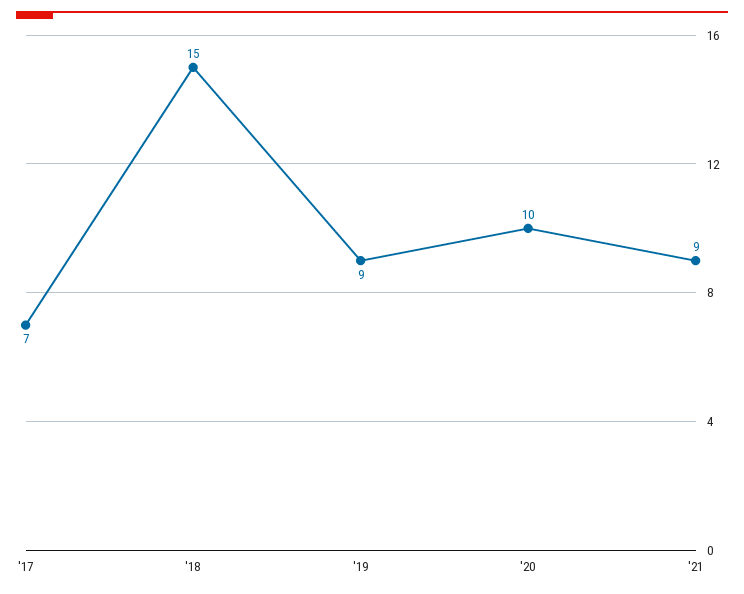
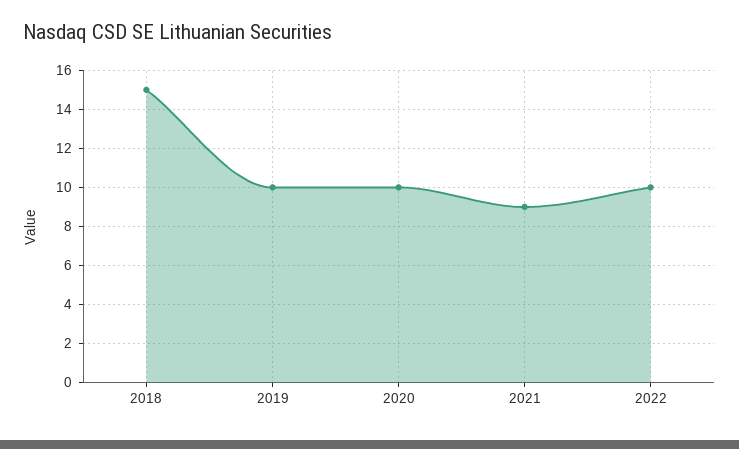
'17: 7 -> none
'19: 9 -> 10
2022: none -> 10

